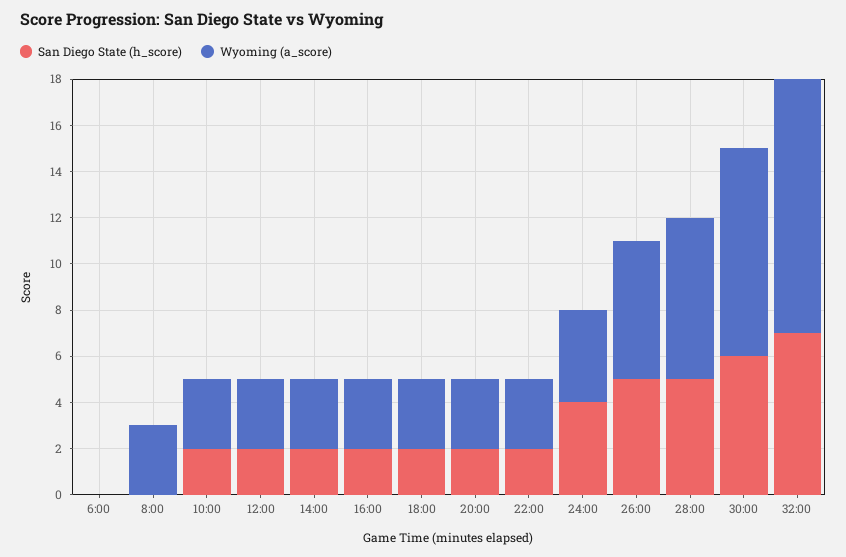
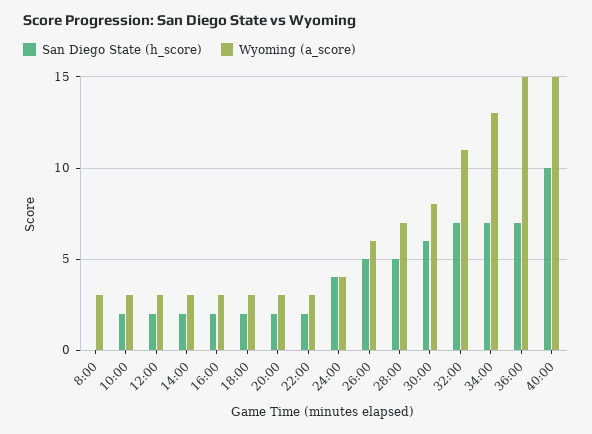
San Diego State (h_score), 6:00: 0 -> none
Wyoming (a_score), 6:00: 0 -> none
Wyoming (a_score), 30:00: 9 -> 8
San Diego State (h_score), 34:00: none -> 7
Wyoming (a_score), 34:00: none -> 13
San Diego State (h_score), 36:00: none -> 7
Wyoming (a_score), 36:00: none -> 15
San Diego State (h_score), 40:00: none -> 10
Wyoming (a_score), 40:00: none -> 15

